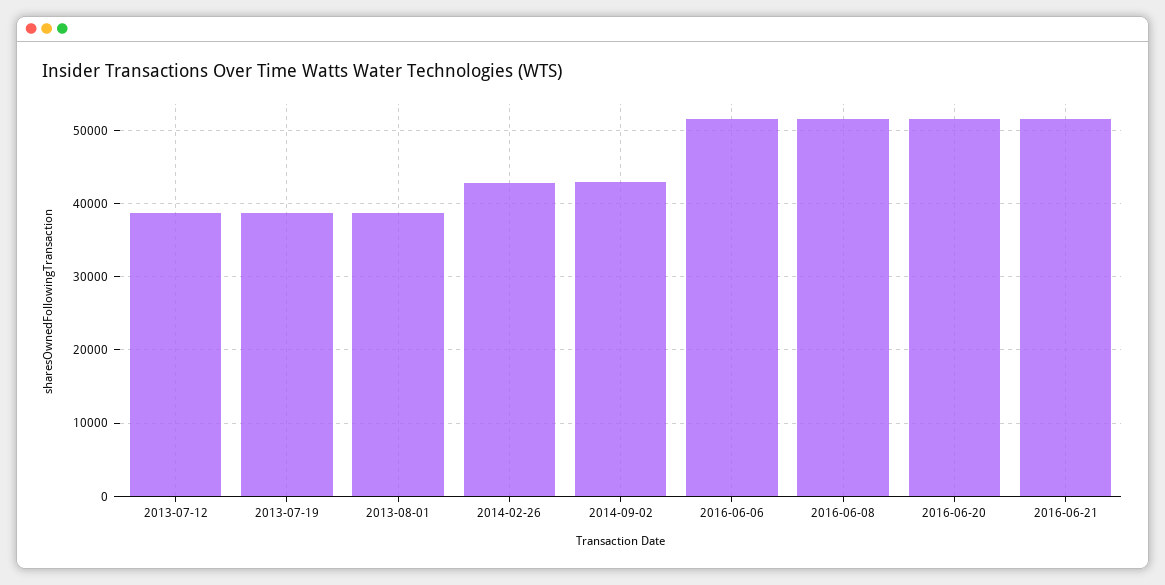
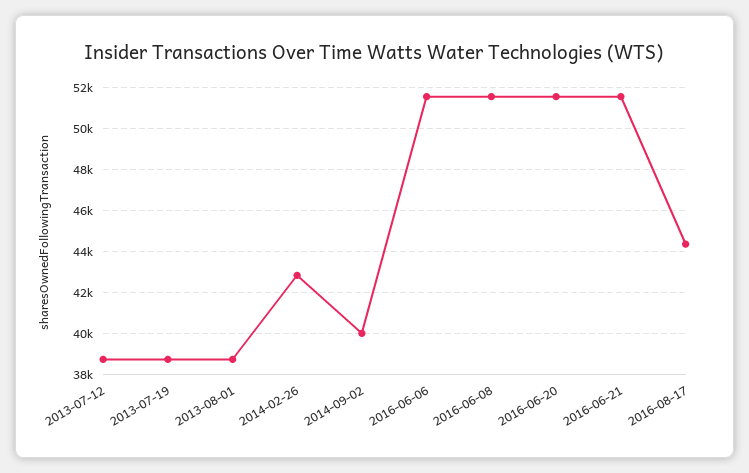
2014-09-02: 43000 -> 40000
2016-08-17: none -> 44500

